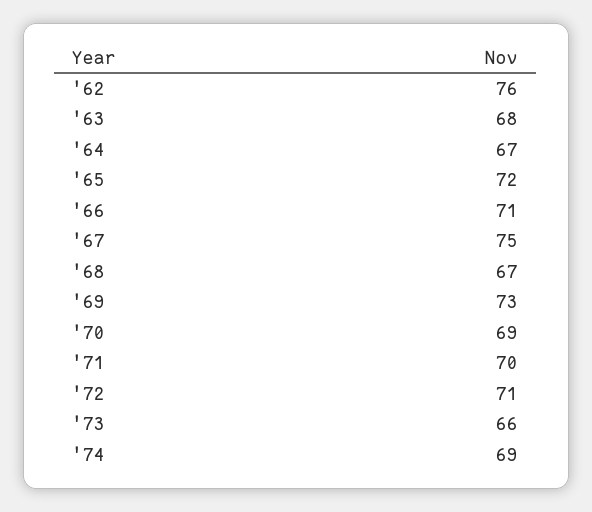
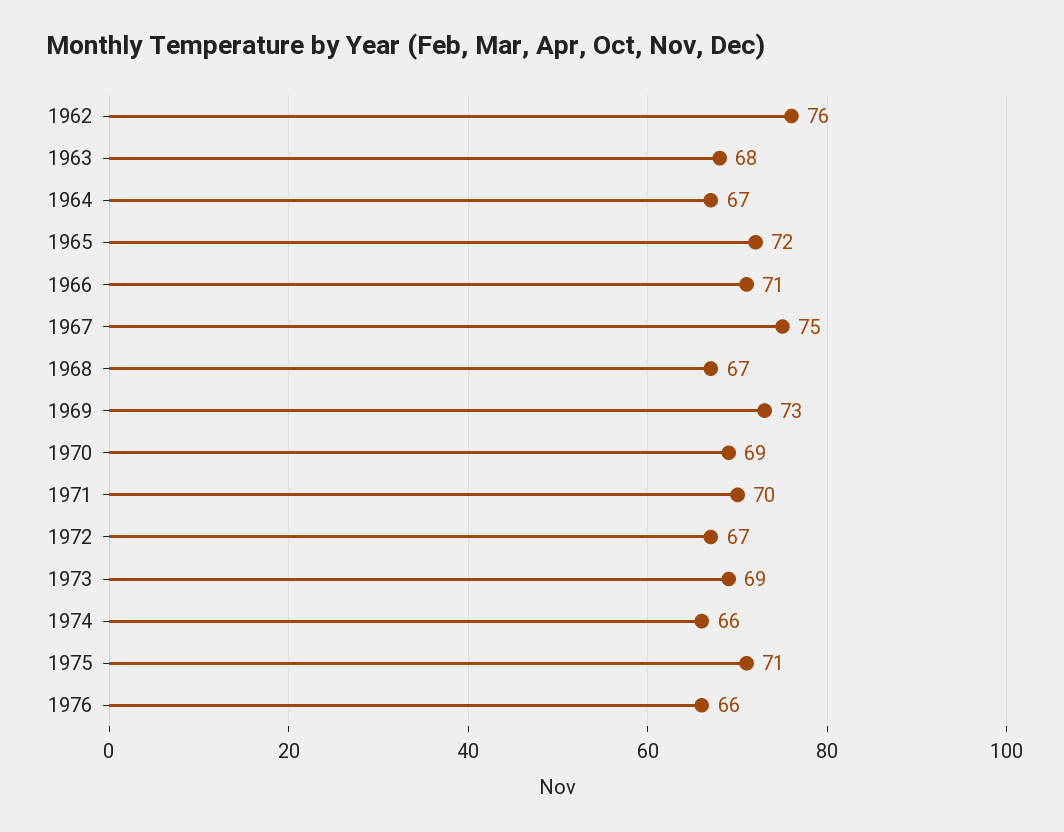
'72: 71 -> 67
'73: 66 -> 69
'74: 69 -> 66
1975: none -> 71
1976: none -> 66

